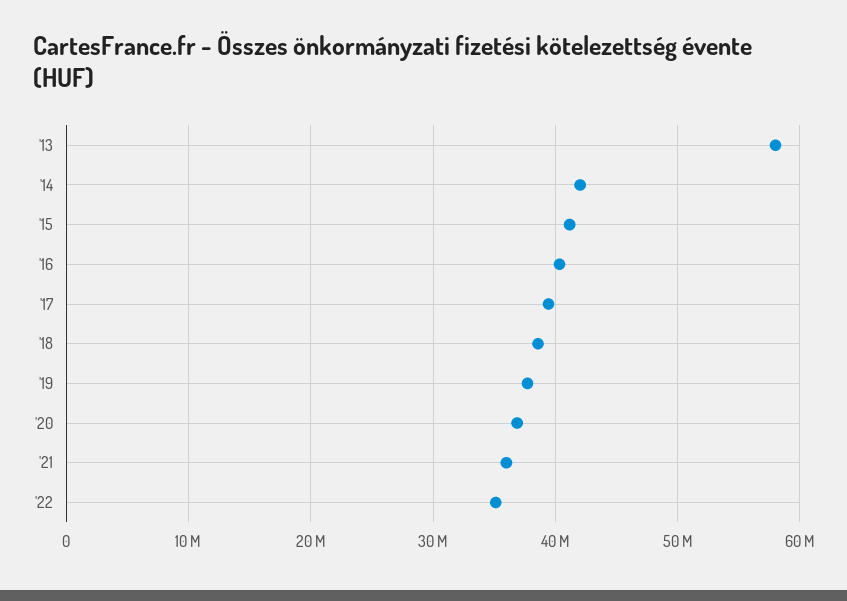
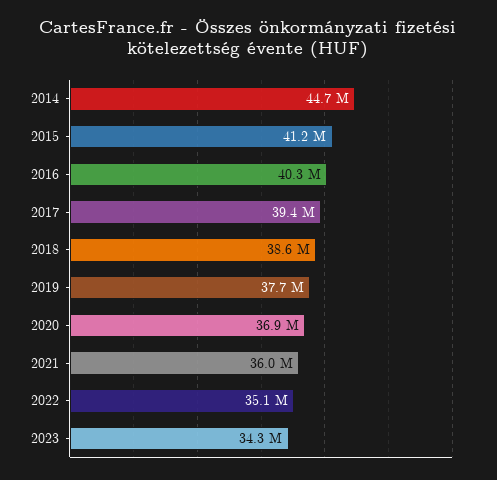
'13: 58000000 -> none
'14: 42000000 -> 44700000
2023: none -> 34300000

